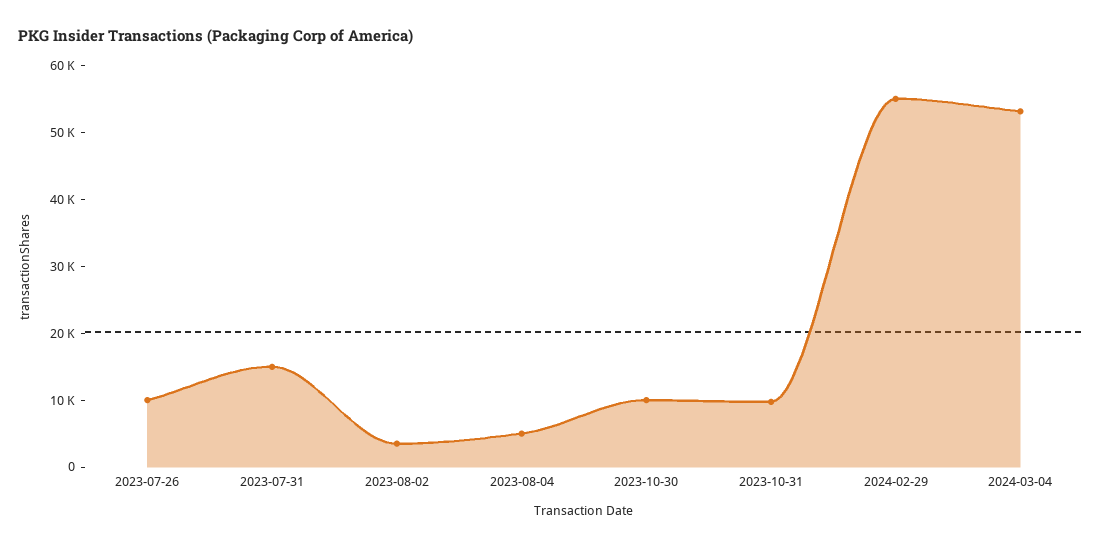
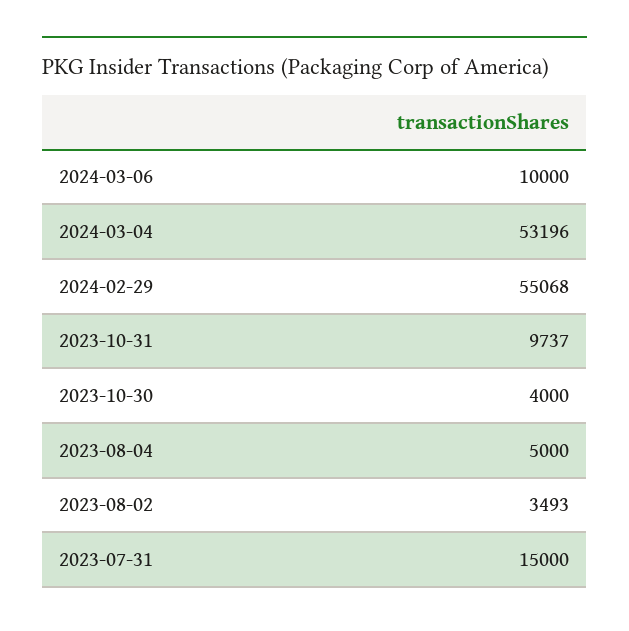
2023-07-26: 10000 -> none
2023-10-30: 10000 -> 4000
2024-03-06: none -> 10000

